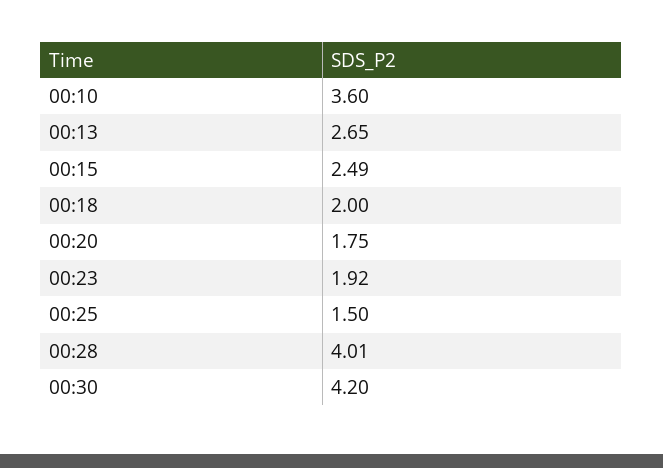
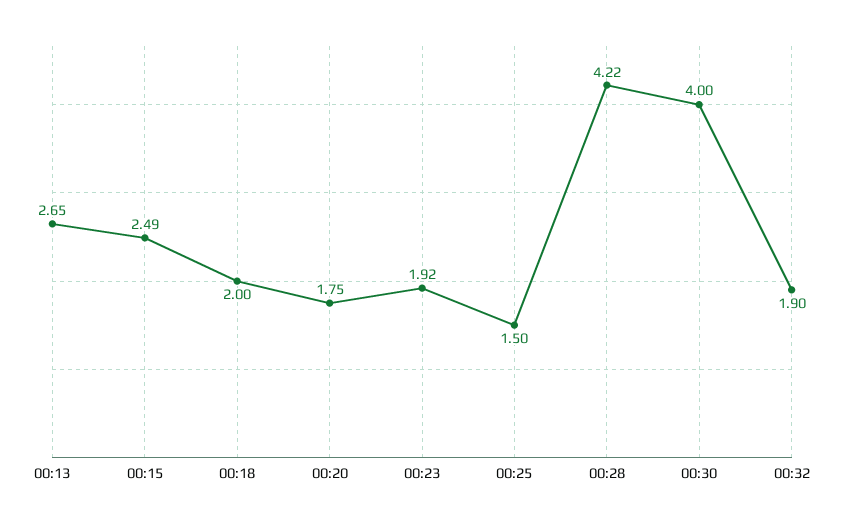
00:10: 3.6 -> none
00:28: 4.01 -> 4.22
00:30: 4.2 -> 4
00:32: none -> 1.9

